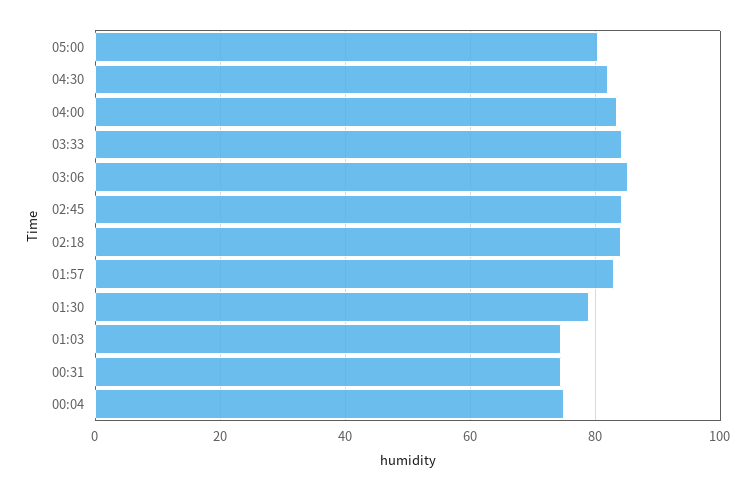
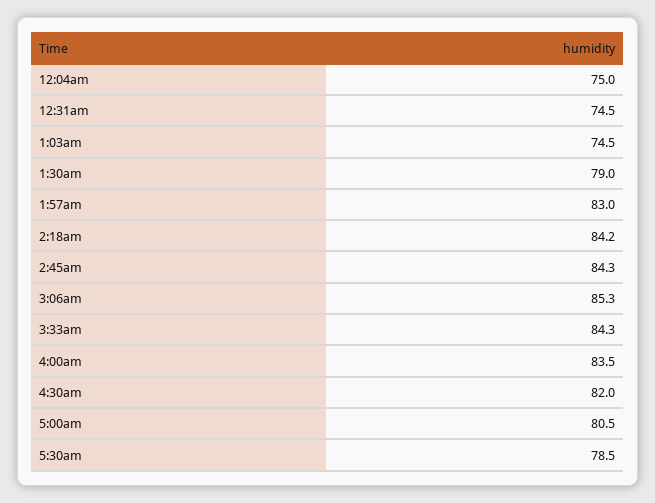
5:30am: none -> 78.5

